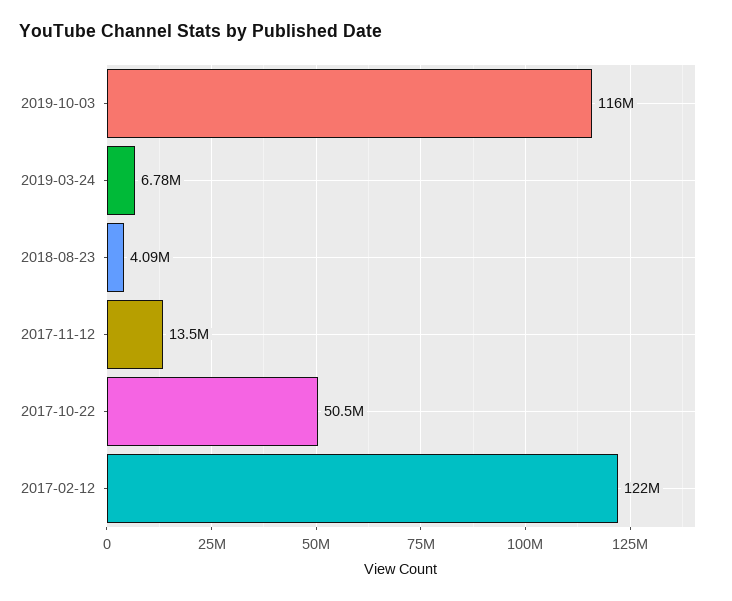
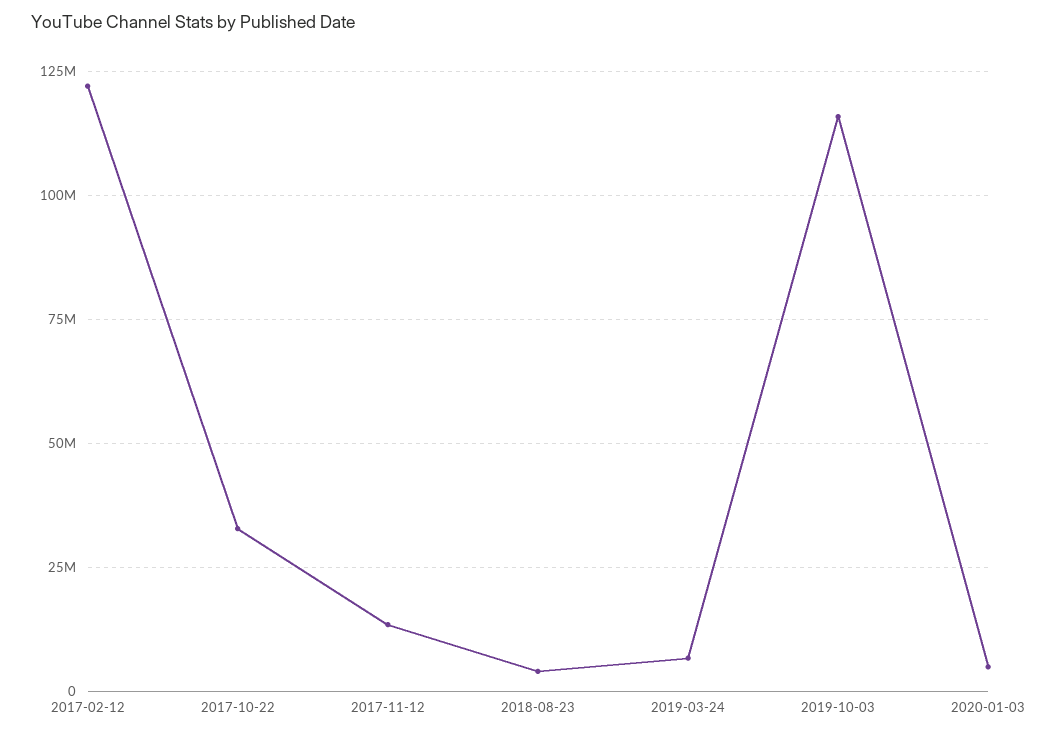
2017-10-22: 50500000 -> 32500000
2020-01-03: none -> 5000000

